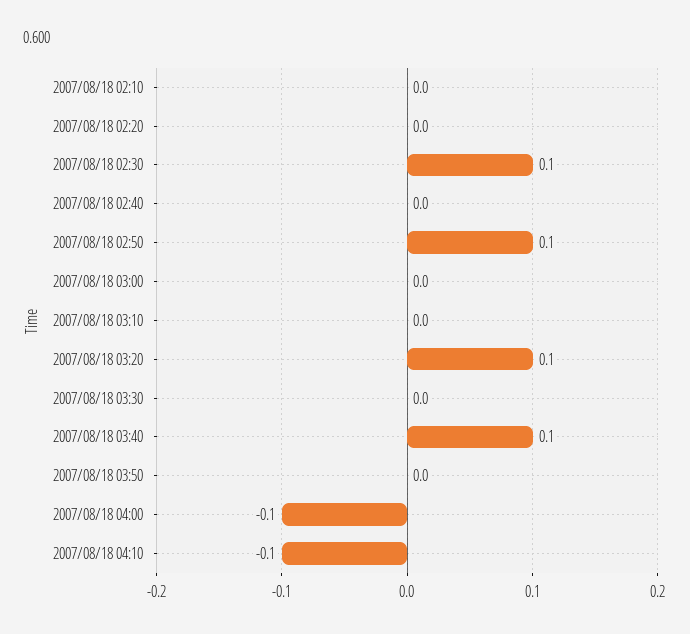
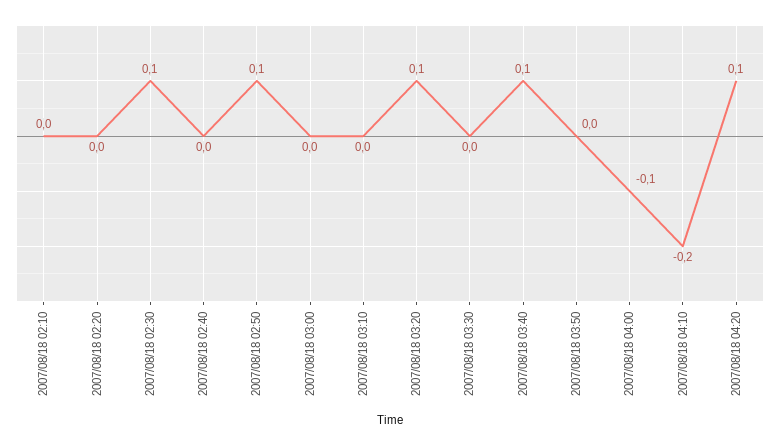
2007/08/18 04:10: -0.1 -> -0.2
2007/08/18 04:20: none -> 0.1

